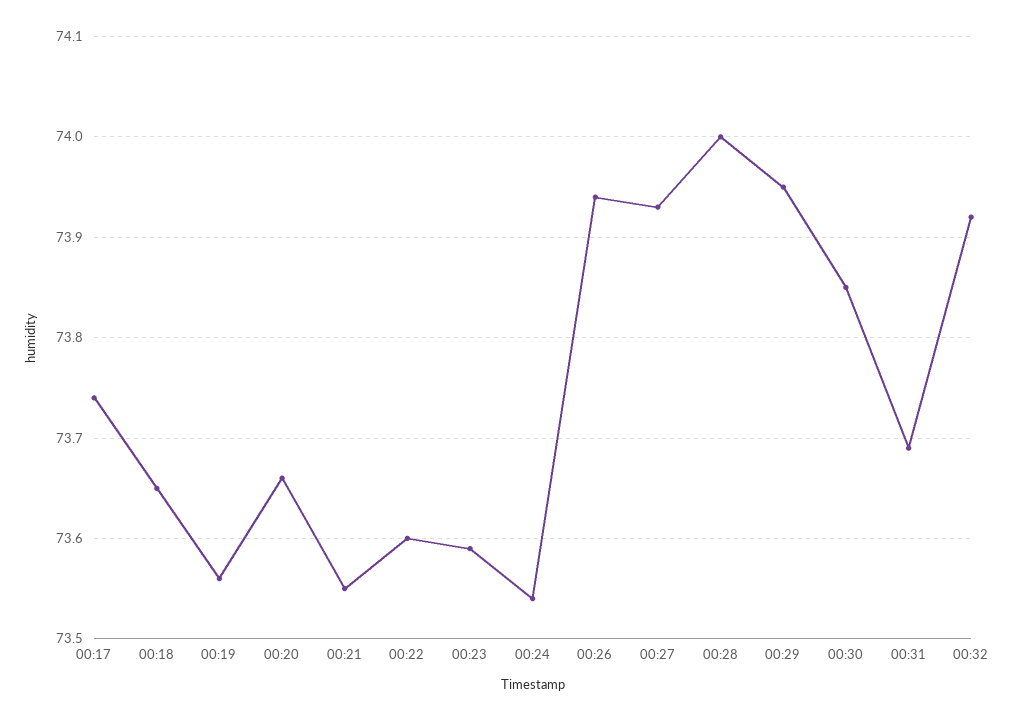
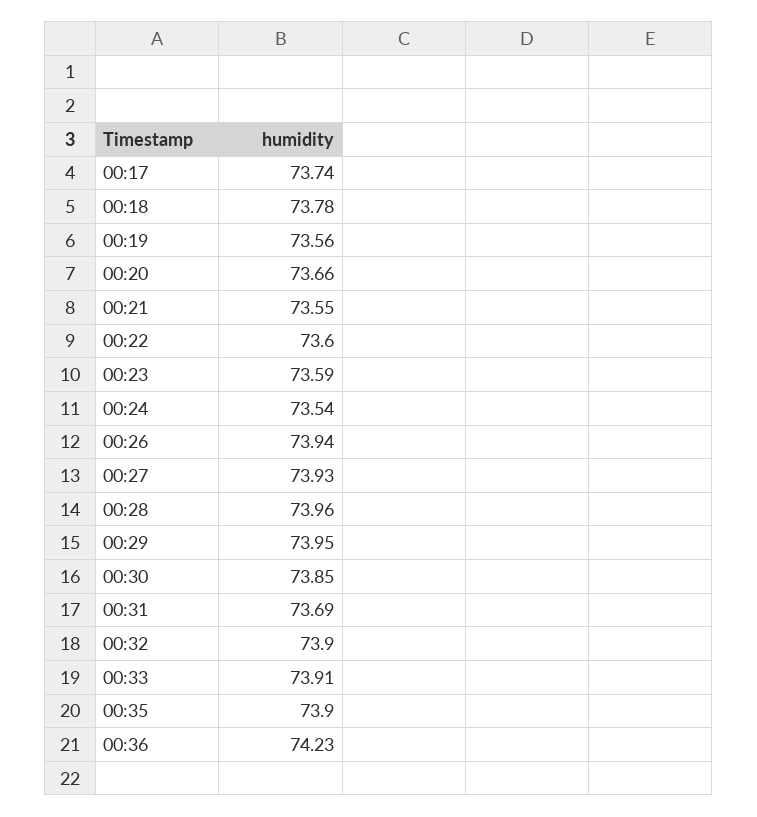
00:18: 73.65 -> 73.78
00:28: 74 -> 73.96
00:32: 73.92 -> 73.9
00:33: none -> 73.91
00:35: none -> 73.9
00:36: none -> 74.23

